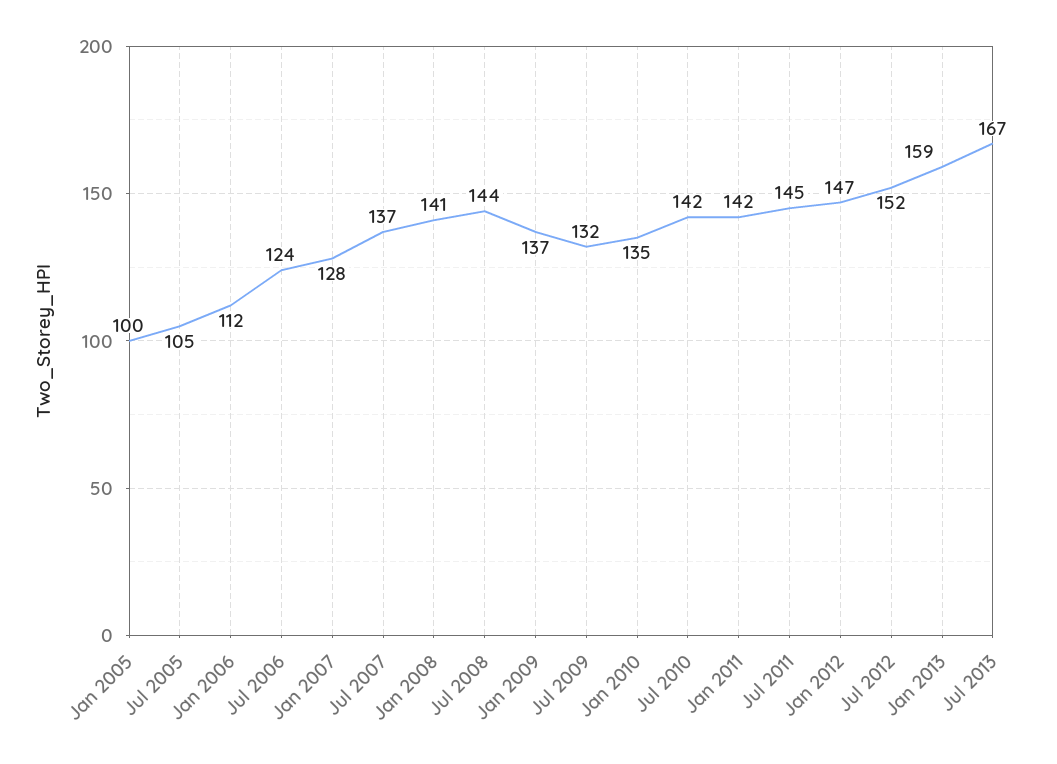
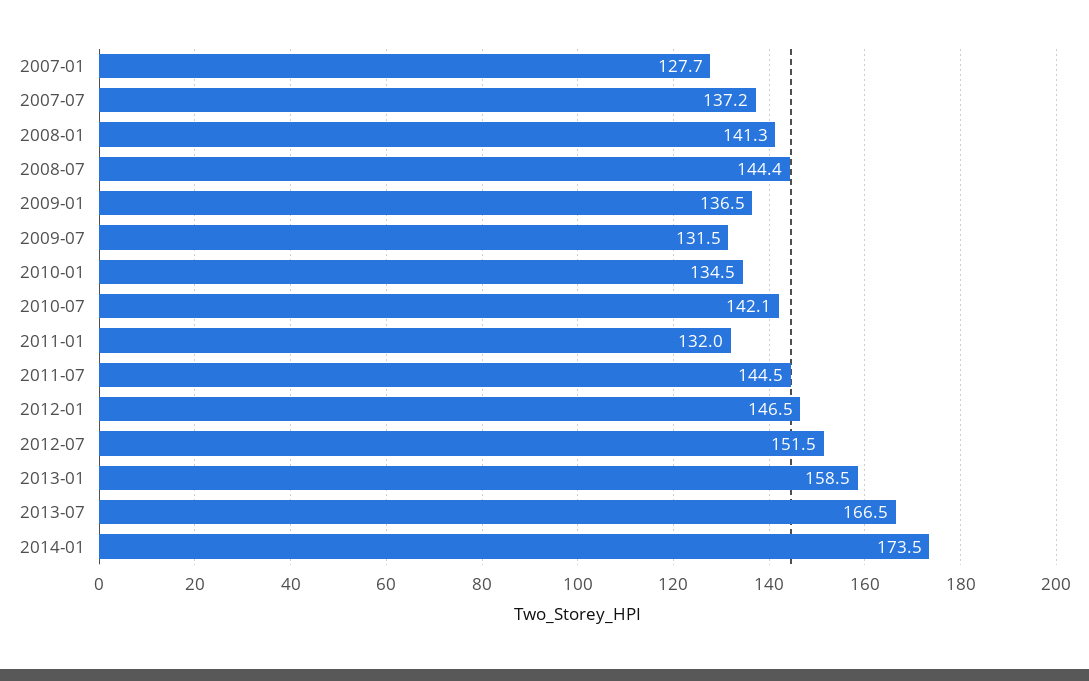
Jan 2005: 100 -> none
Jul 2005: 105 -> none
Jan 2006: 112 -> none
Jul 2006: 124 -> none
Jan 2011: 142 -> 132
2014-01: none -> 173.5

